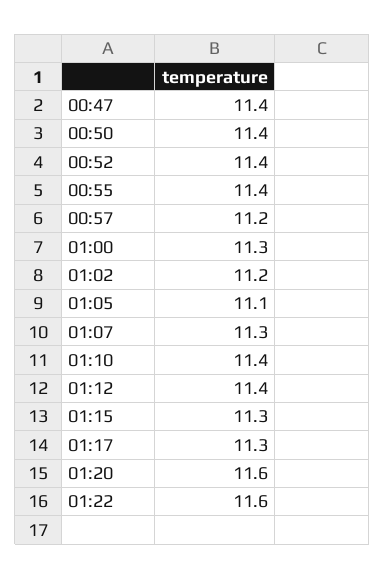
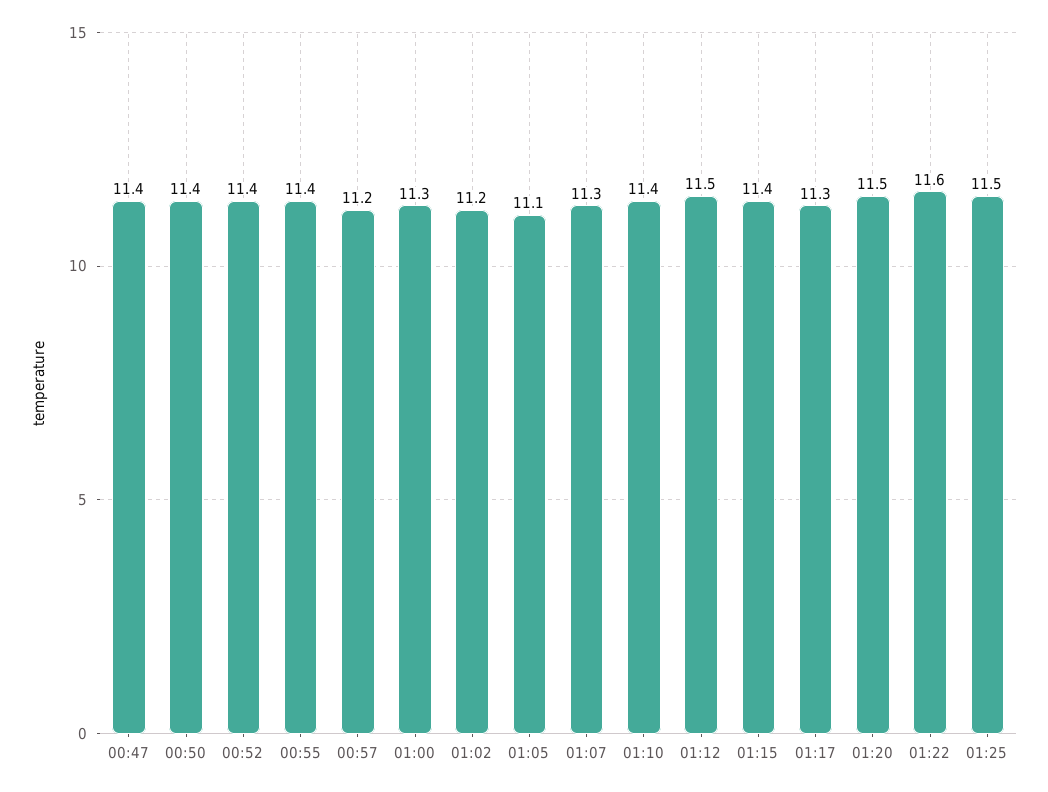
01:12: 11.4 -> 11.5
01:15: 11.3 -> 11.4
01:20: 11.6 -> 11.5
01:25: none -> 11.5

